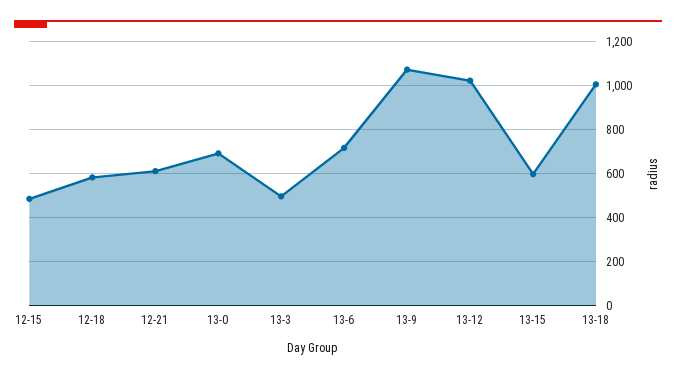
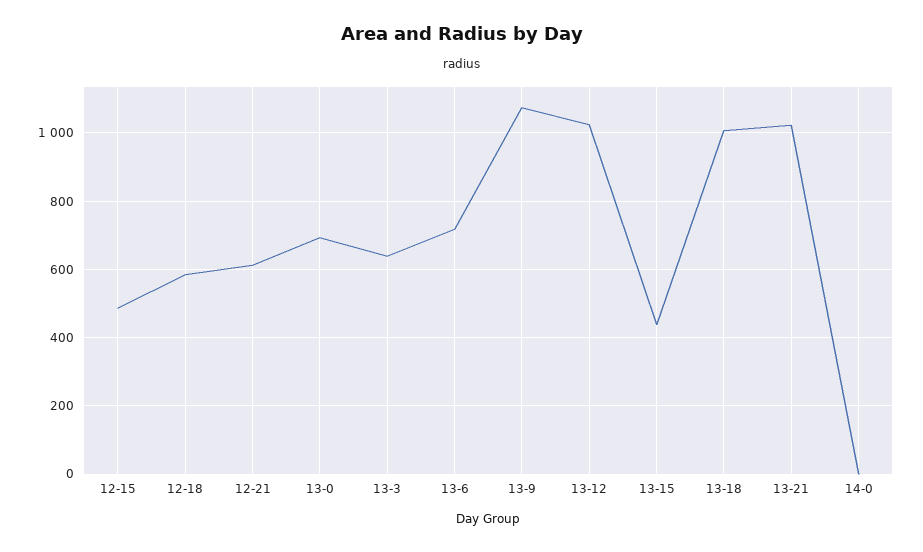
13-3: 500 -> 640
13-15: 600 -> 440
13-21: none -> 1020
14-0: none -> 0

